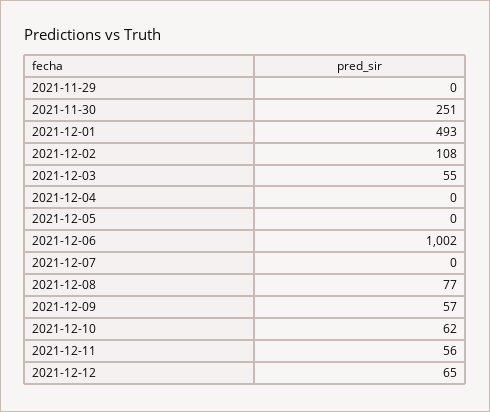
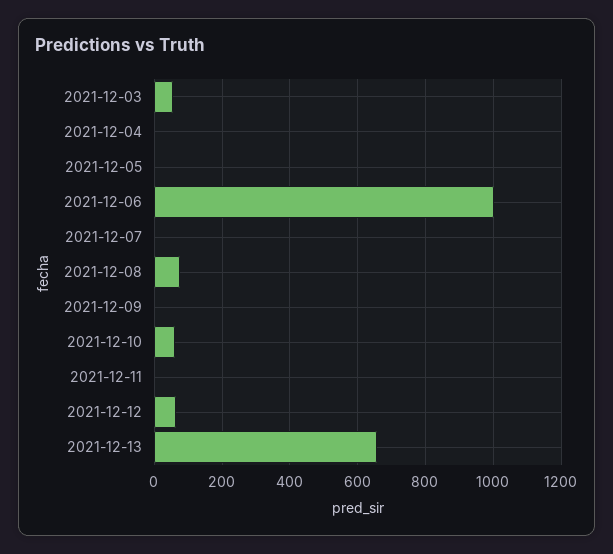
2021-11-29: 0 -> none
2021-11-30: 251 -> none
2021-12-01: 493 -> none
2021-12-02: 108 -> none
2021-12-09: 57 -> 0
2021-12-11: 56 -> 0
2021-12-13: none -> 660

